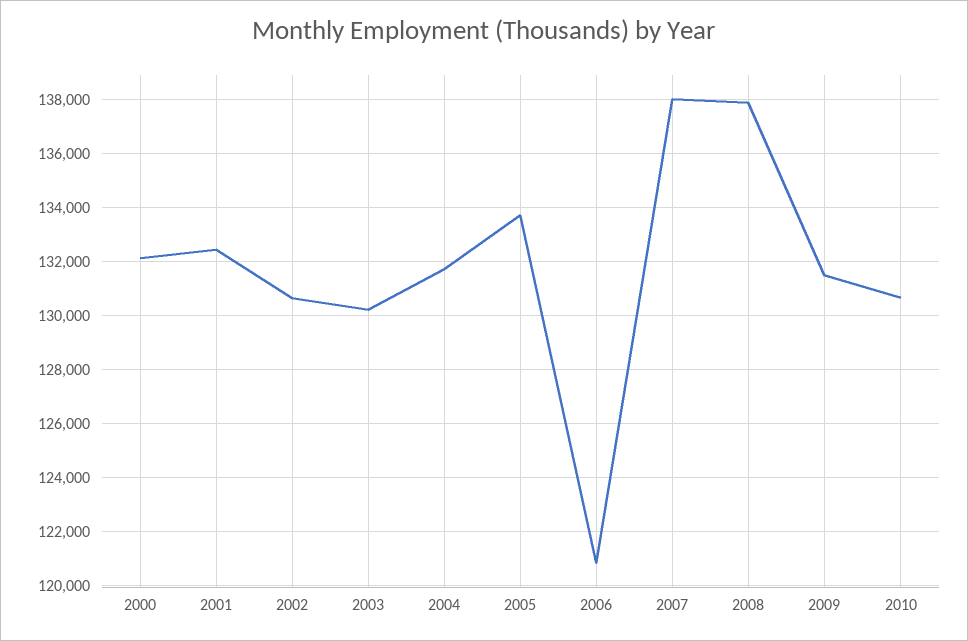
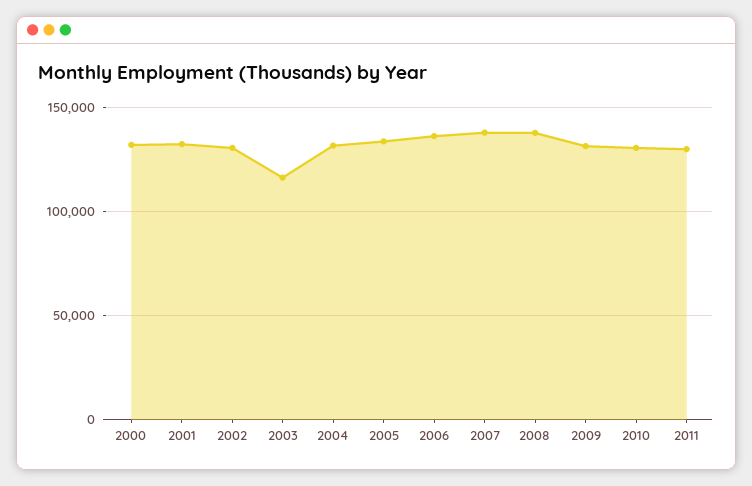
2003: 130250 -> 115000
2006: 120750 -> 135000
2011: none -> 130000

